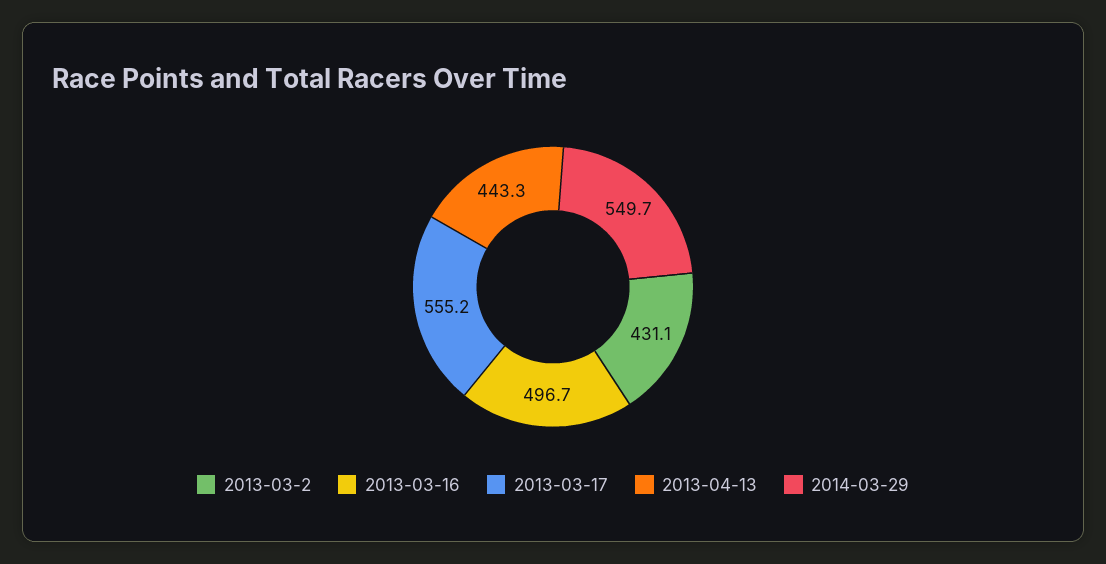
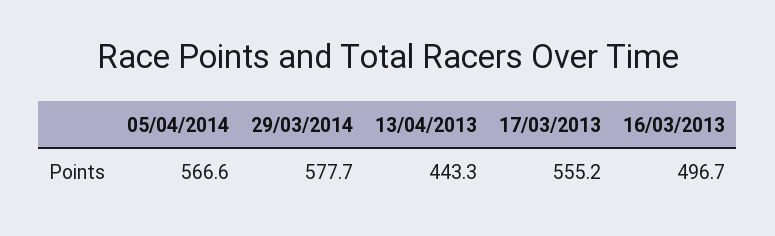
2013-03-2: 431.1 -> none
2014-03-29: 549.7 -> 577.7
05/04/2014: none -> 566.6

